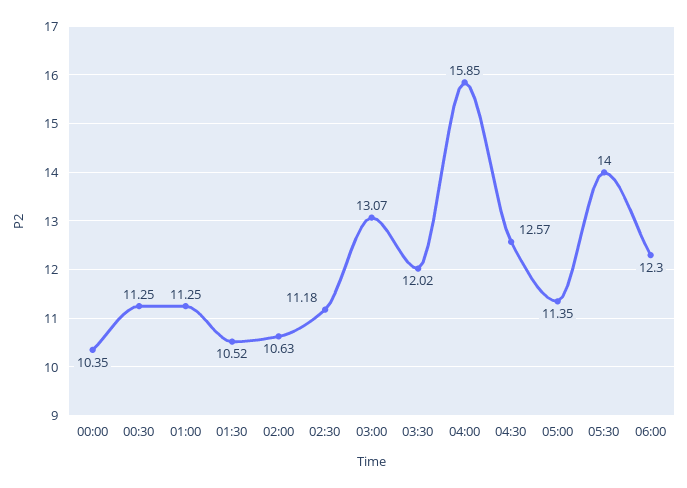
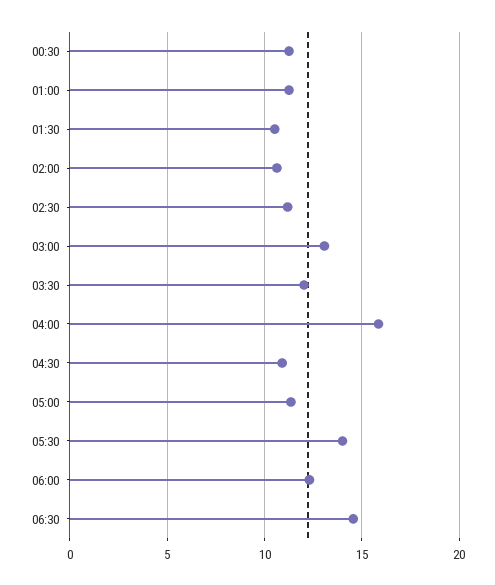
00:00: 10.35 -> none
04:30: 12.57 -> 11
06:30: none -> 14.5

